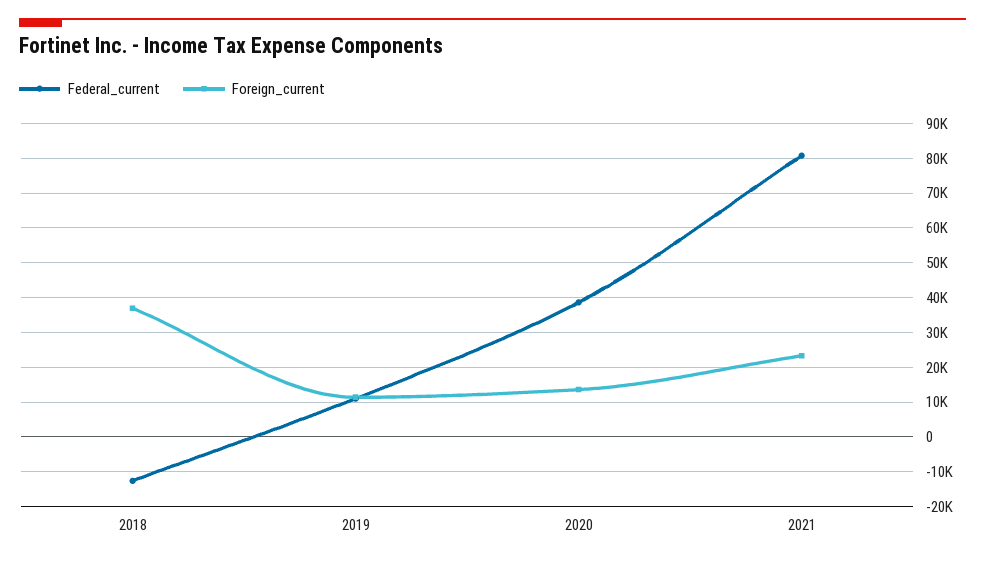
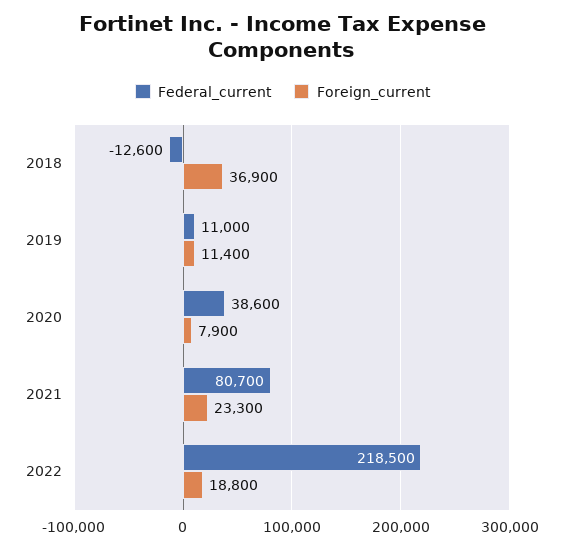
Foreign_current, 2020: 14000 -> 7900
Federal_current, 2022: none -> 218500
Foreign_current, 2022: none -> 18800

